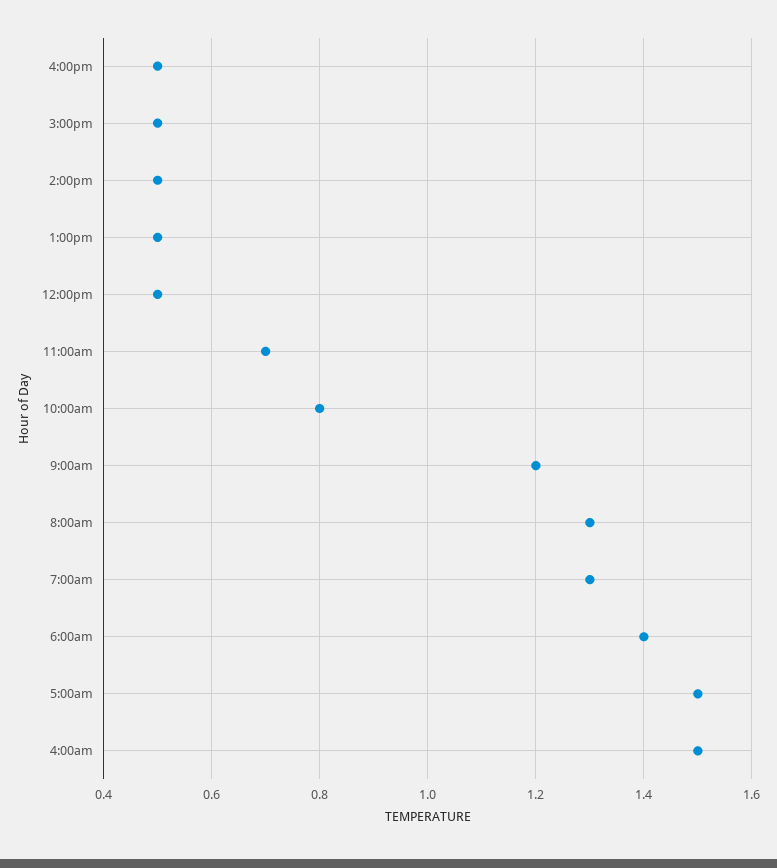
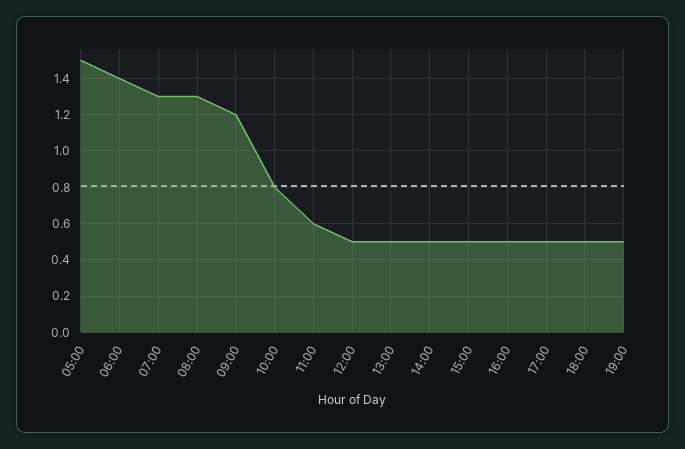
11:00am: 0.7 -> 0.6
4:00am: 1.5 -> none
17:00: none -> 0.5
18:00: none -> 0.5
19:00: none -> 0.5

